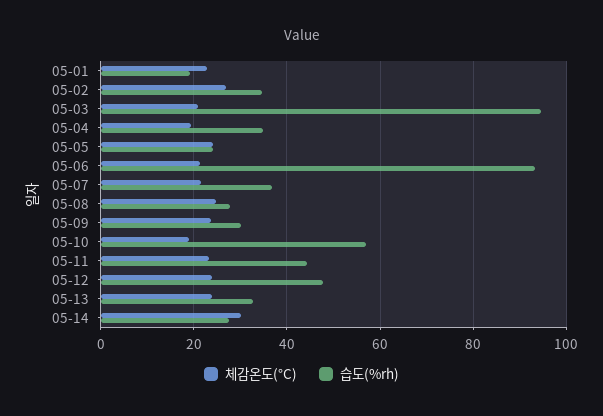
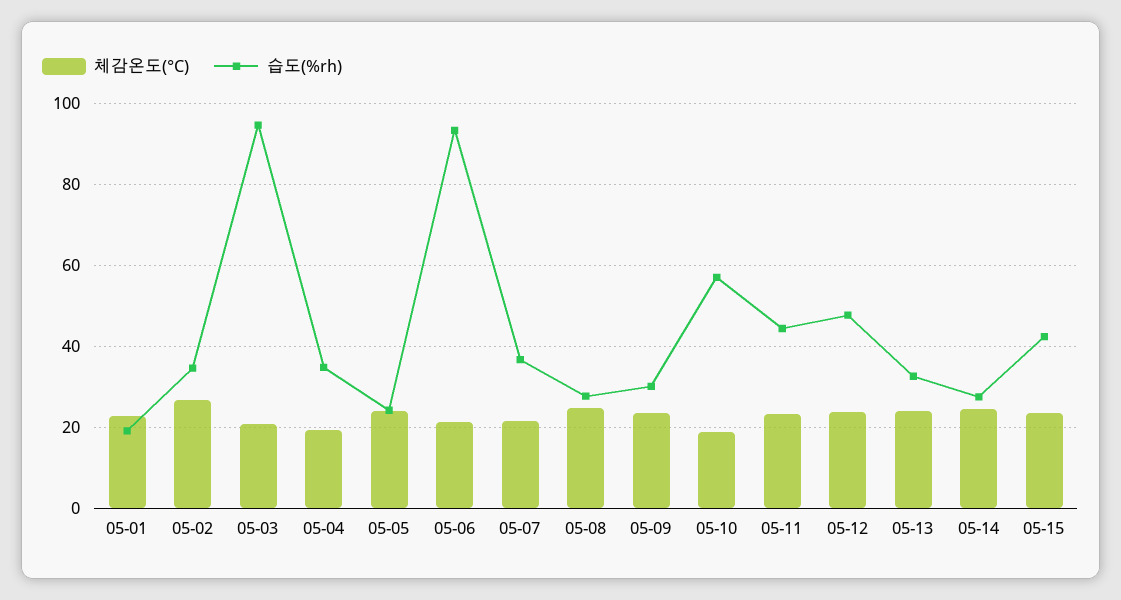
체감온도(°C), 05-14: 30 -> 24
체감온도(°C), 05-15: none -> 24
습도(%rh), 05-15: none -> 42

